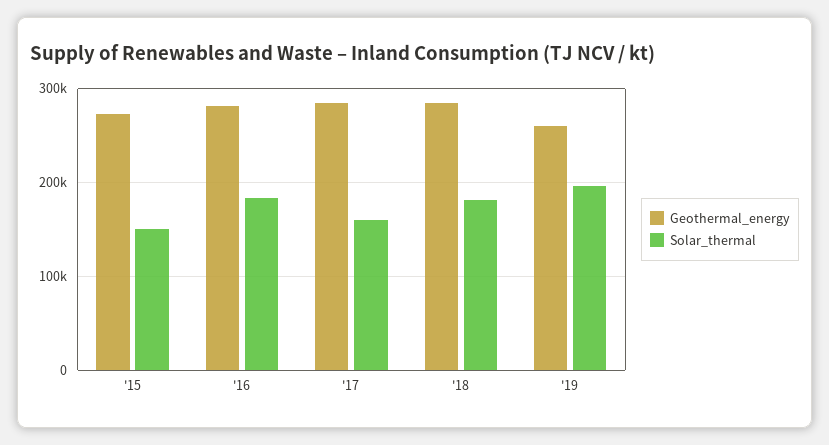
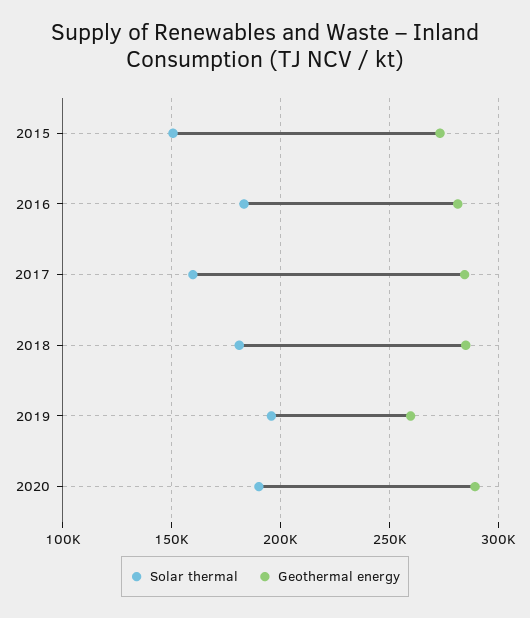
Solar_thermal, 2020: none -> 190000
Geothermal_energy, 2020: none -> 290000

